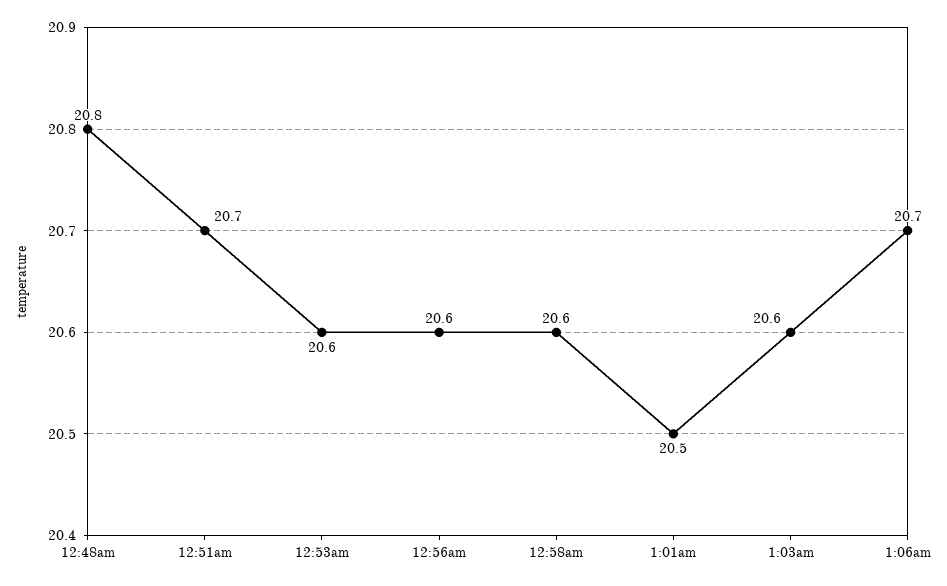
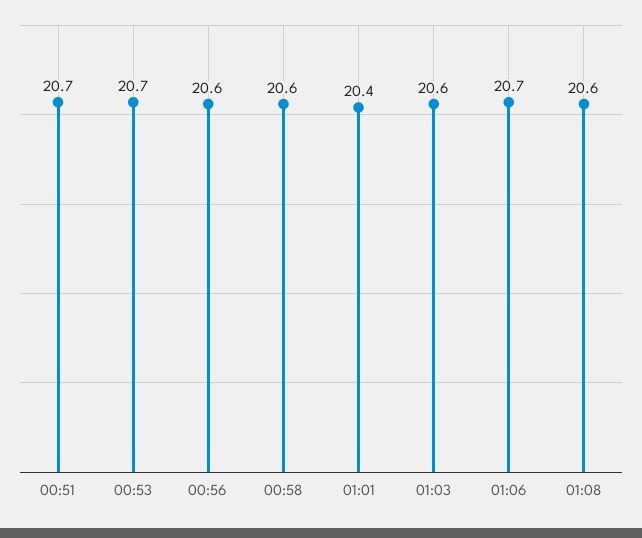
12:48am: 20.8 -> none
12:53am: 20.6 -> 20.7
1:01am: 20.5 -> 20.4
01:08: none -> 20.6

